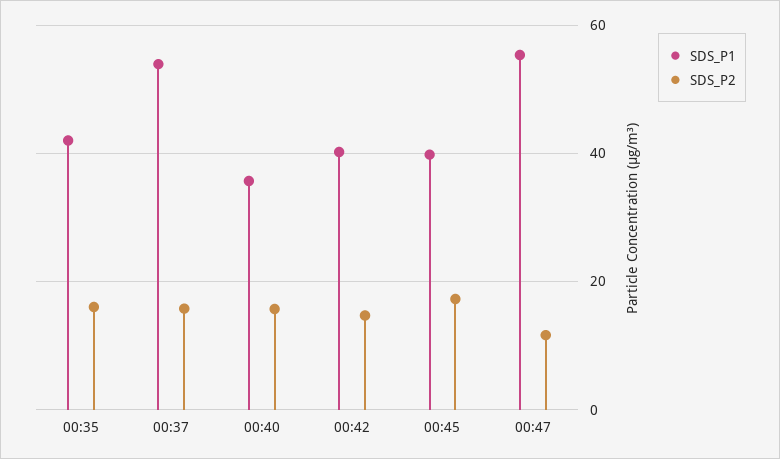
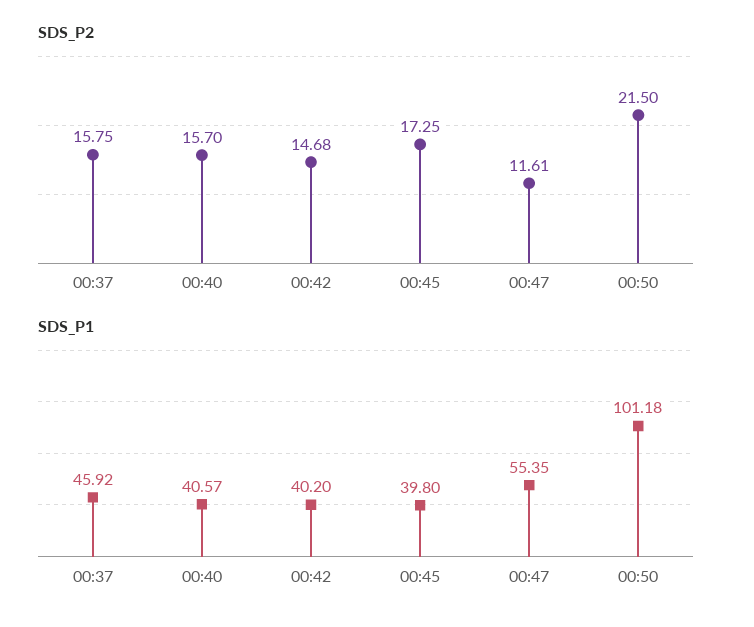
SDS_P1, 00:35: 42 -> none
SDS_P2, 00:35: 16 -> none
SDS_P1, 00:37: 54 -> 45.92
SDS_P1, 00:40: 36 -> 40.57
SDS_P2, 00:50: none -> 21.5
SDS_P1, 00:50: none -> 101.18

